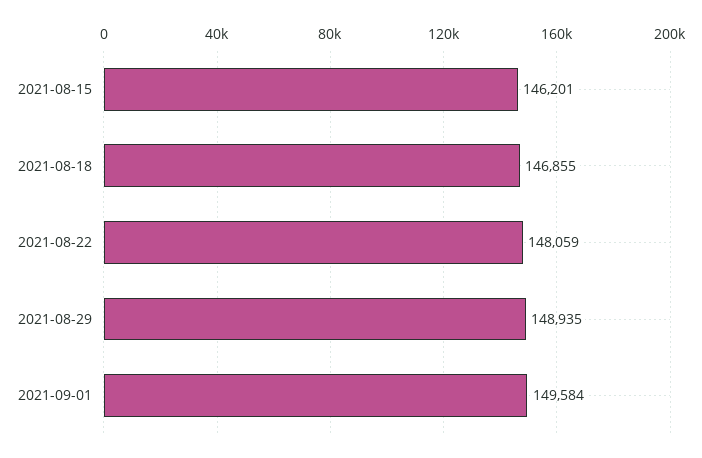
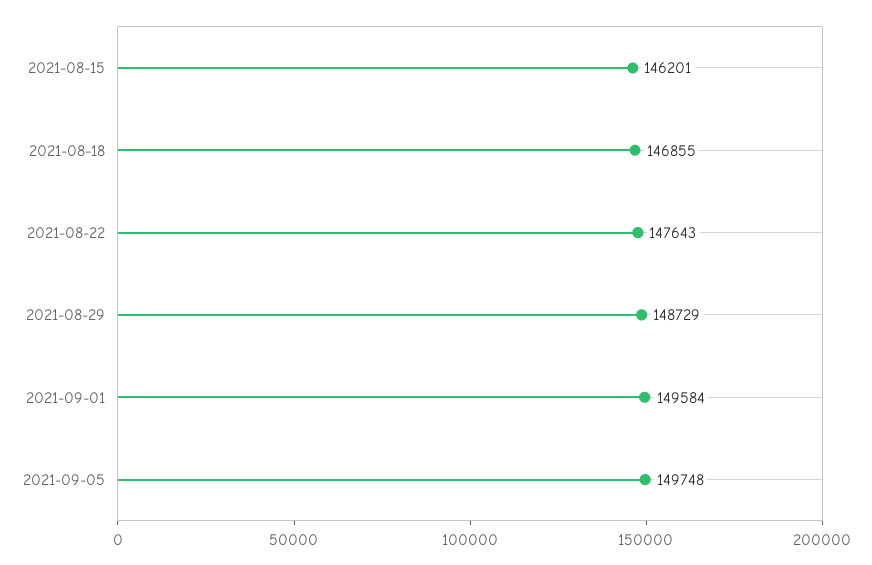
2021-08-22: 148059 -> 147643
2021-08-29: 148935 -> 148729
2021-09-05: none -> 149748

